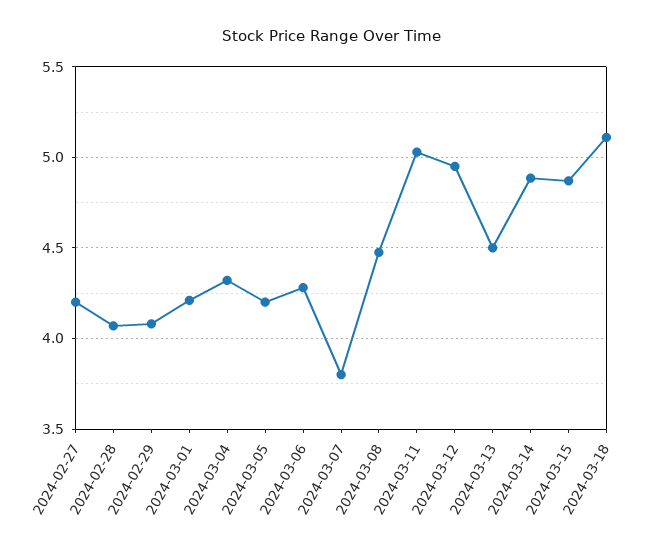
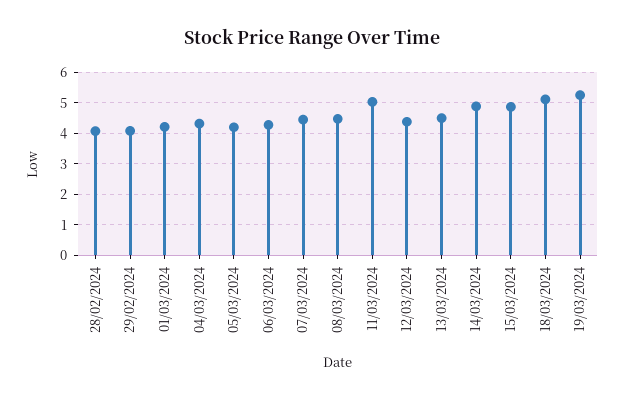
2024-02-27: 4.2 -> none
2024-03-07: 3.8 -> 4.4
2024-03-12: 4.95 -> 4.4
19/03/2024: none -> 5.2

